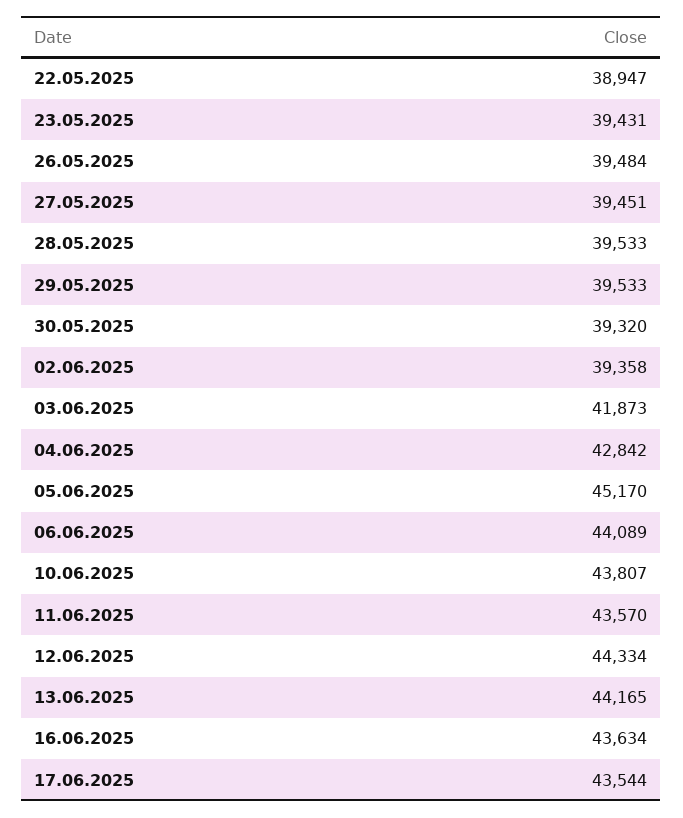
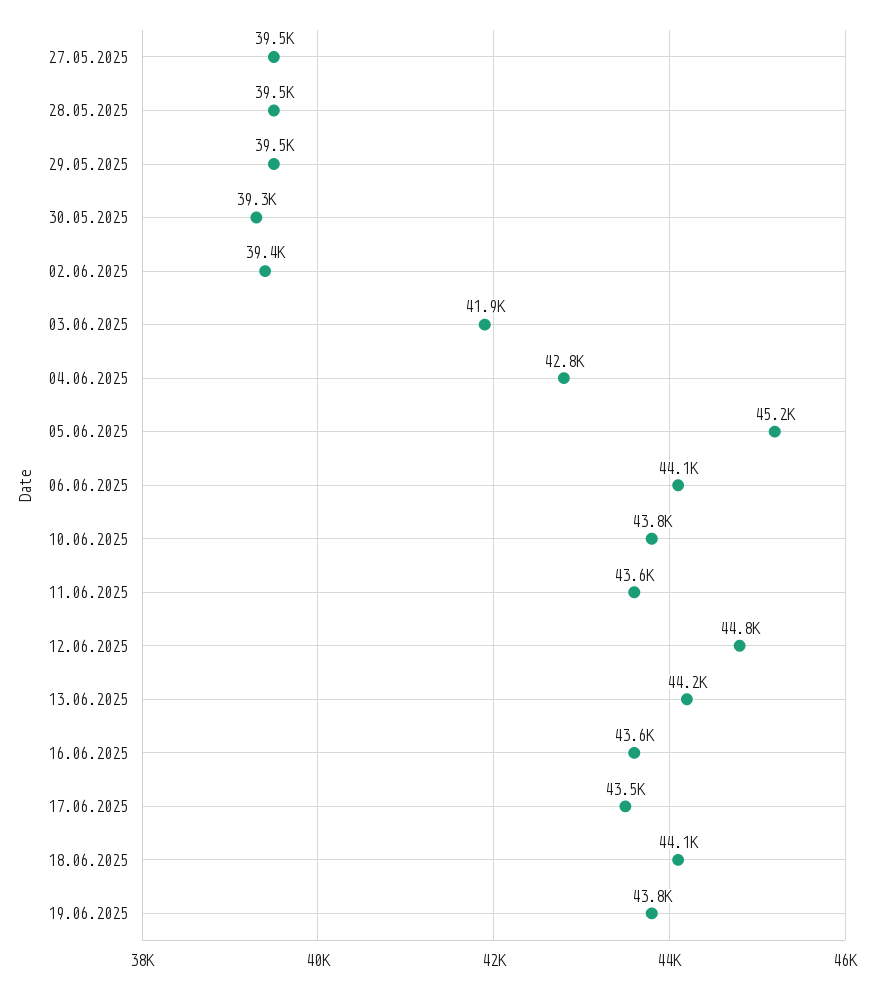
22.05.2025: 38947 -> none
23.05.2025: 39431 -> none
26.05.2025: 39484 -> none
12.06.2025: 44334 -> 44800
18.06.2025: none -> 44100
19.06.2025: none -> 43800

